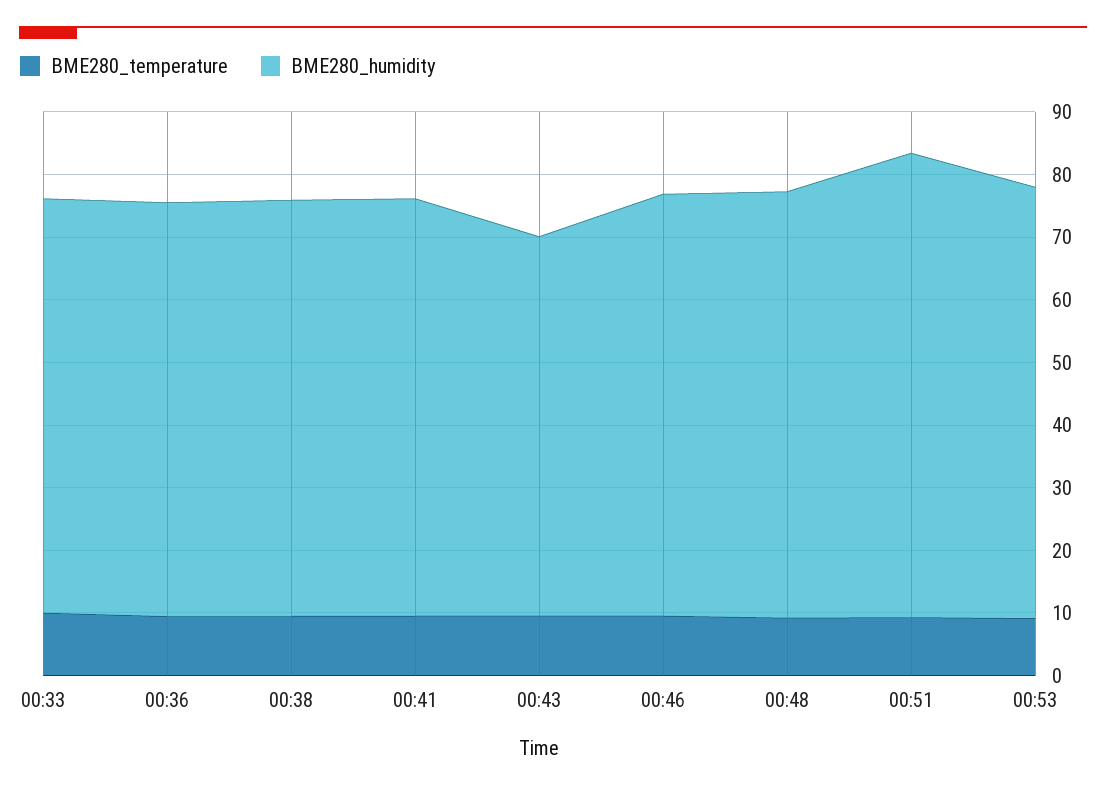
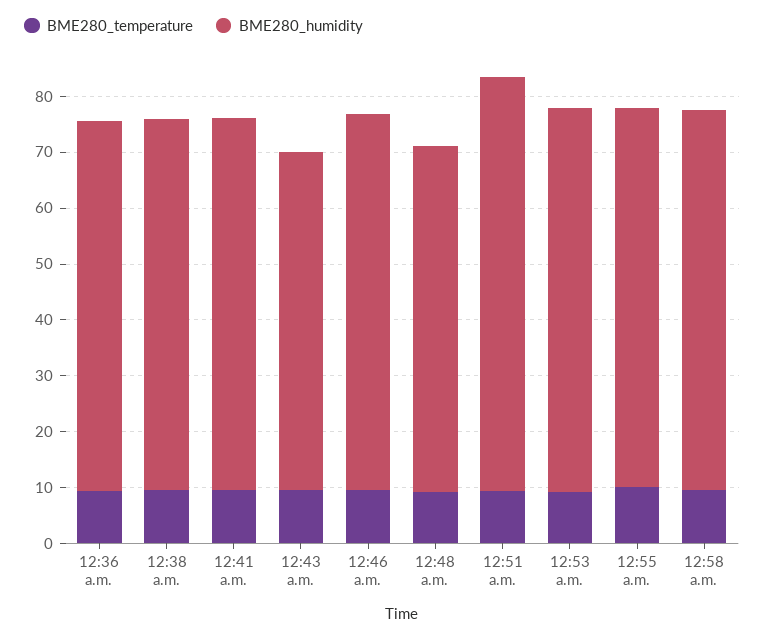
BME280_temperature, 00:33: 10 -> none
BME280_humidity, 00:33: 66 -> none
BME280_humidity, 00:48: 68 -> 62
BME280_temperature, 12:55 a.m.: none -> 10
BME280_humidity, 12:55 a.m.: none -> 68
BME280_temperature, 12:58 a.m.: none -> 10
BME280_humidity, 12:58 a.m.: none -> 68

